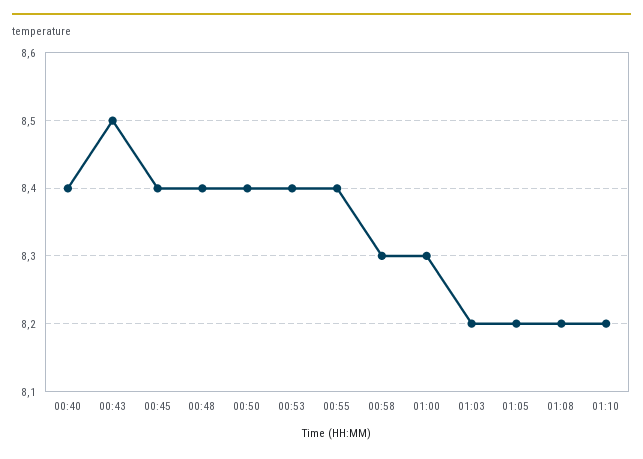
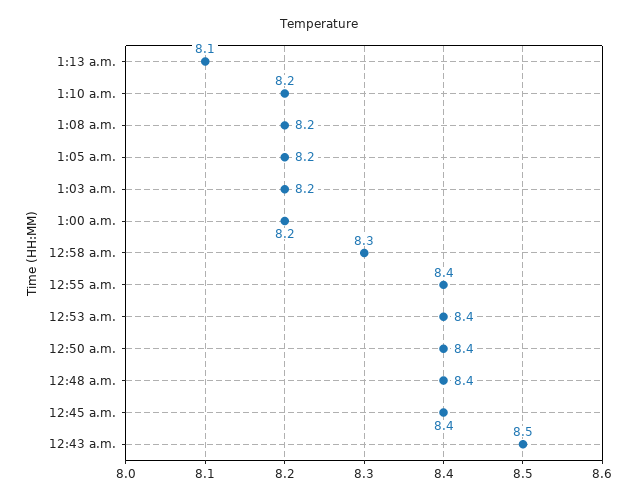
00:40: 8.4 -> none
01:00: 8.3 -> 8.2
1:13 a.m.: none -> 8.1

